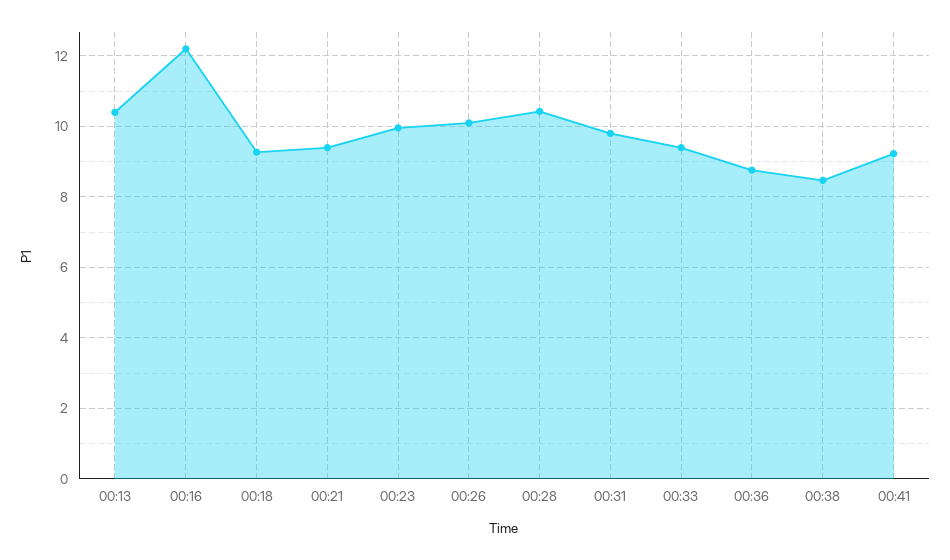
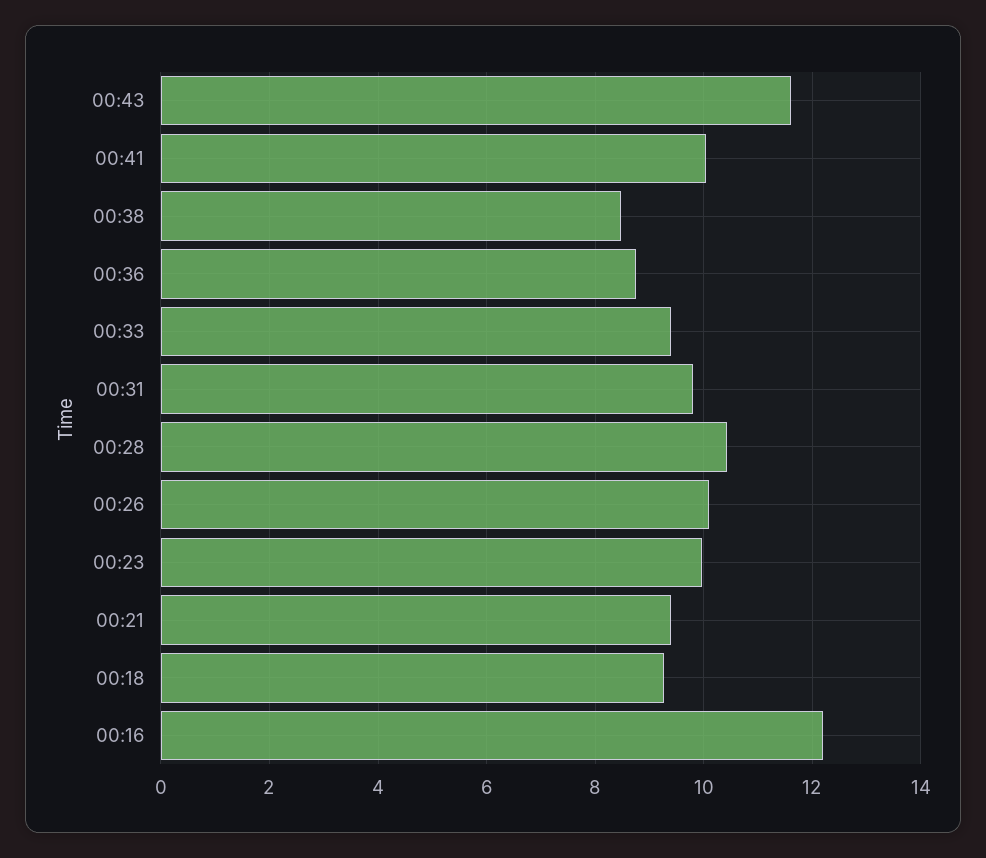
00:13: 10.4 -> none
00:41: 9.2 -> 10
00:43: none -> 11.6

